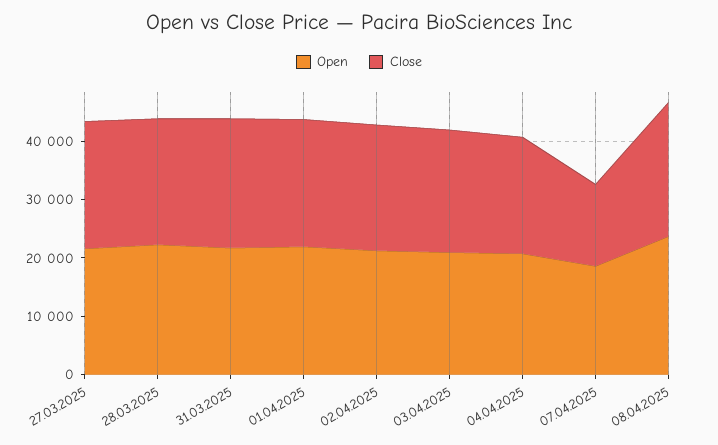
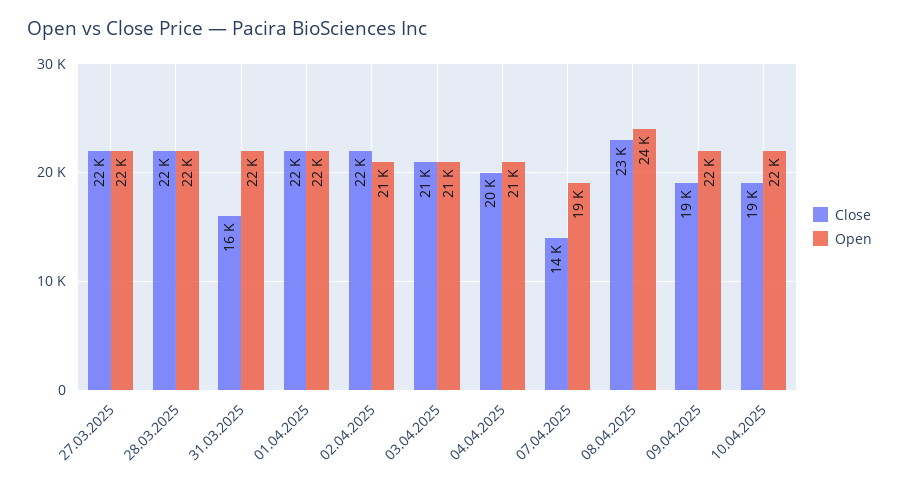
Close, 31.03.2025: 22000 -> 16000
Close, 09.04.2025: none -> 19000
Open, 09.04.2025: none -> 22000
Close, 10.04.2025: none -> 19000
Open, 10.04.2025: none -> 22000

